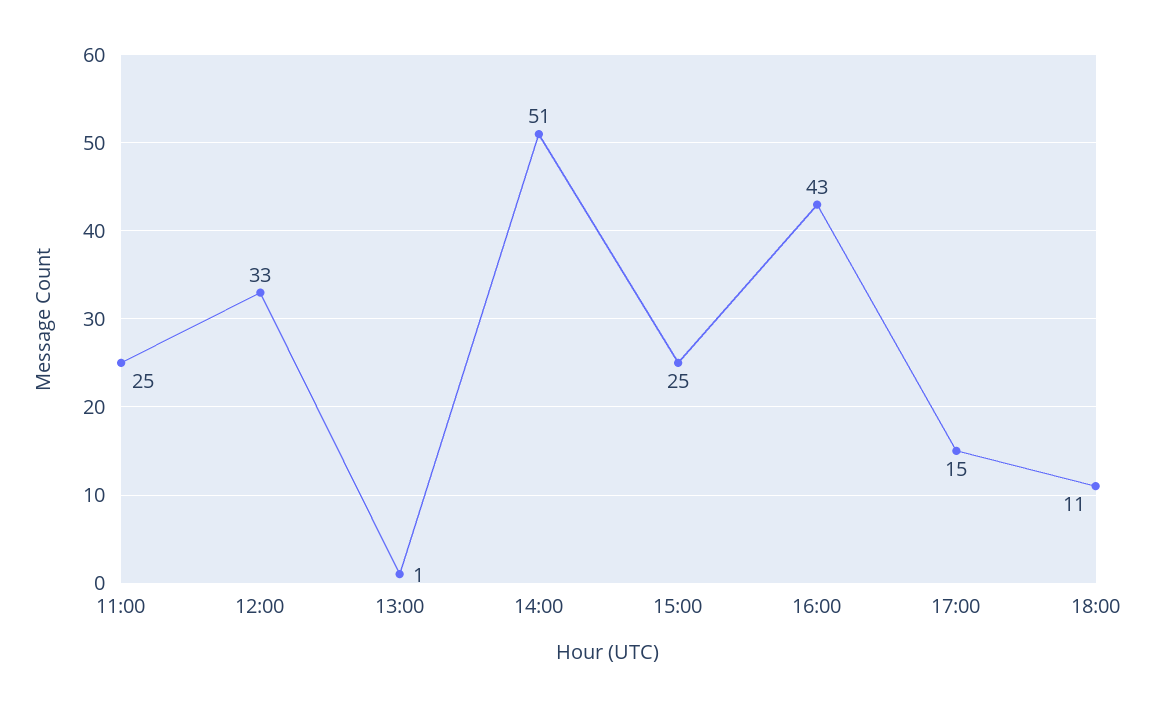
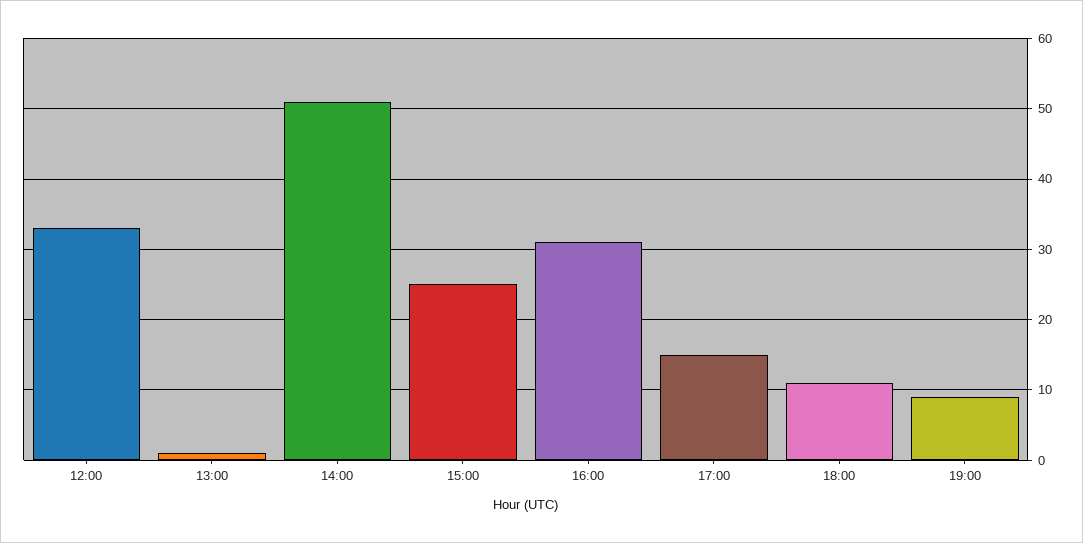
11:00: 25 -> none
16:00: 43 -> 31
19:00: none -> 9

